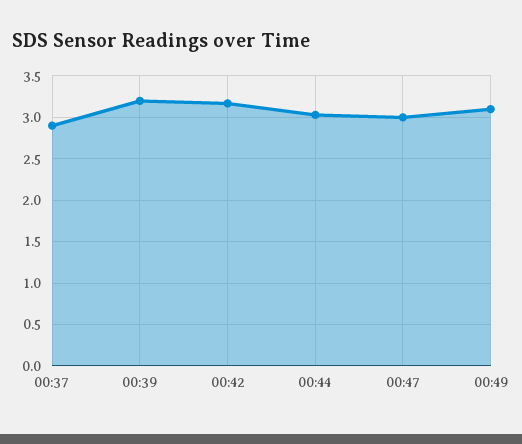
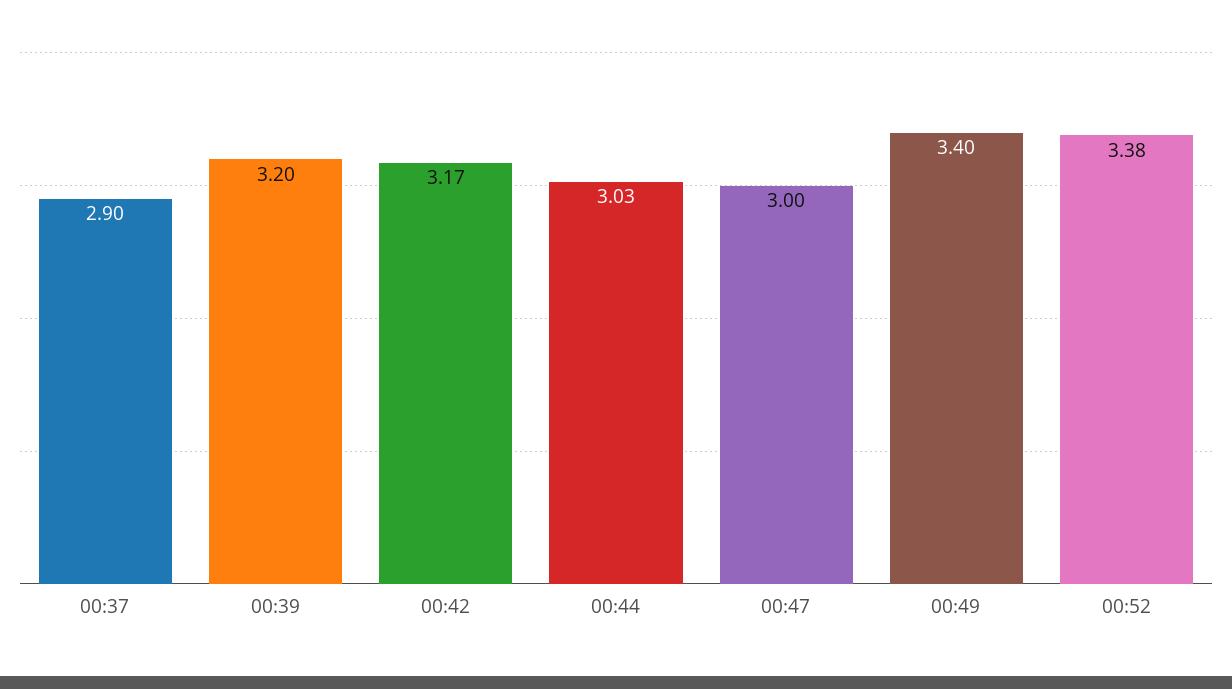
00:49: 3.1 -> 3.4
00:52: none -> 3.38

